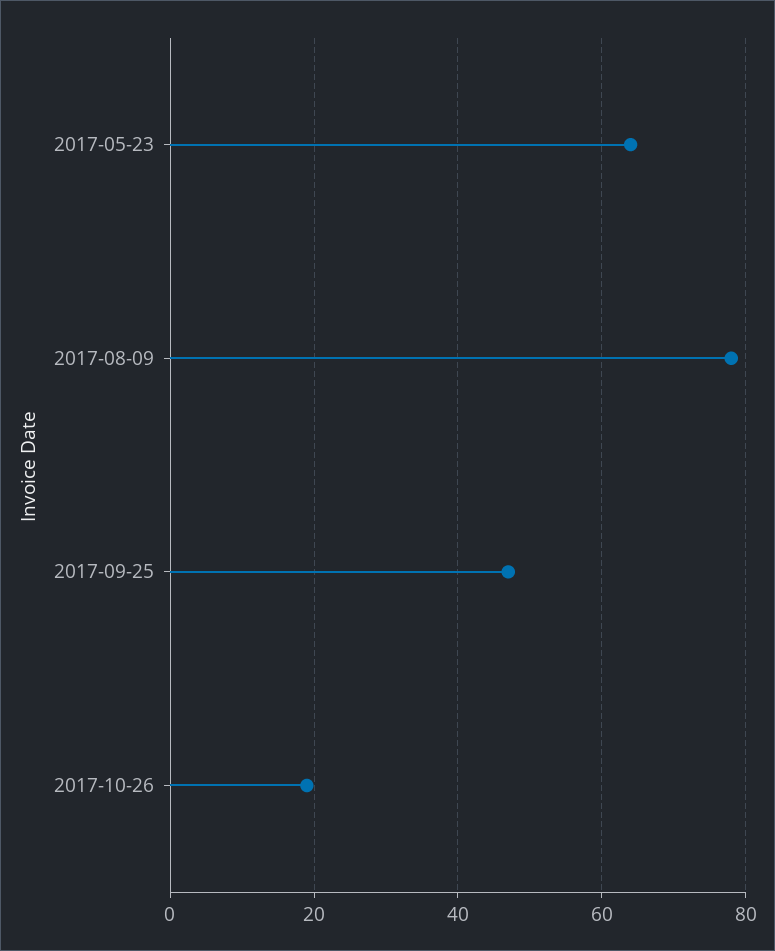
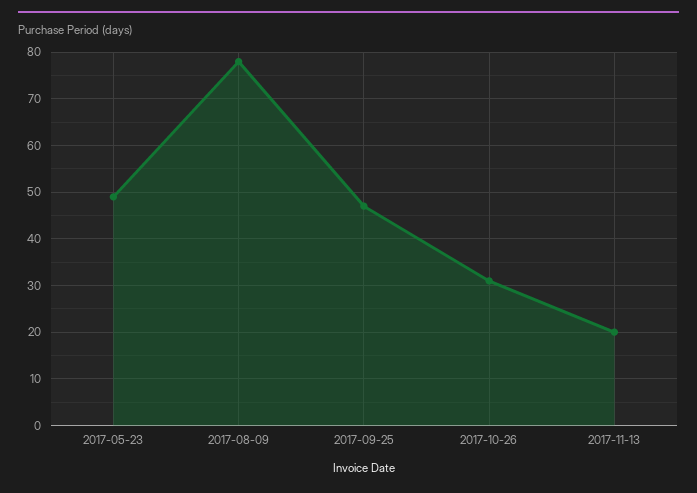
2017-05-23: 65 -> 50
2017-10-26: 20 -> 30
2017-11-13: none -> 20

